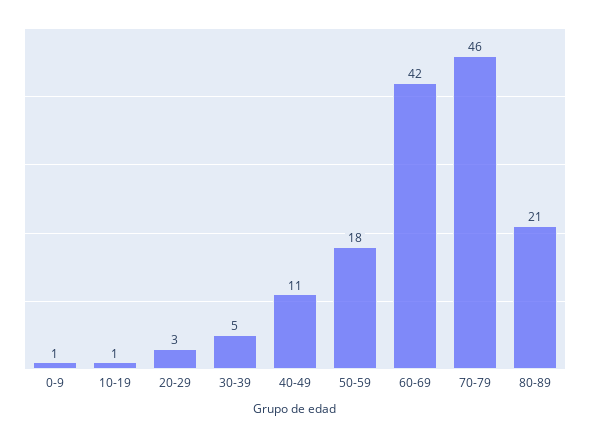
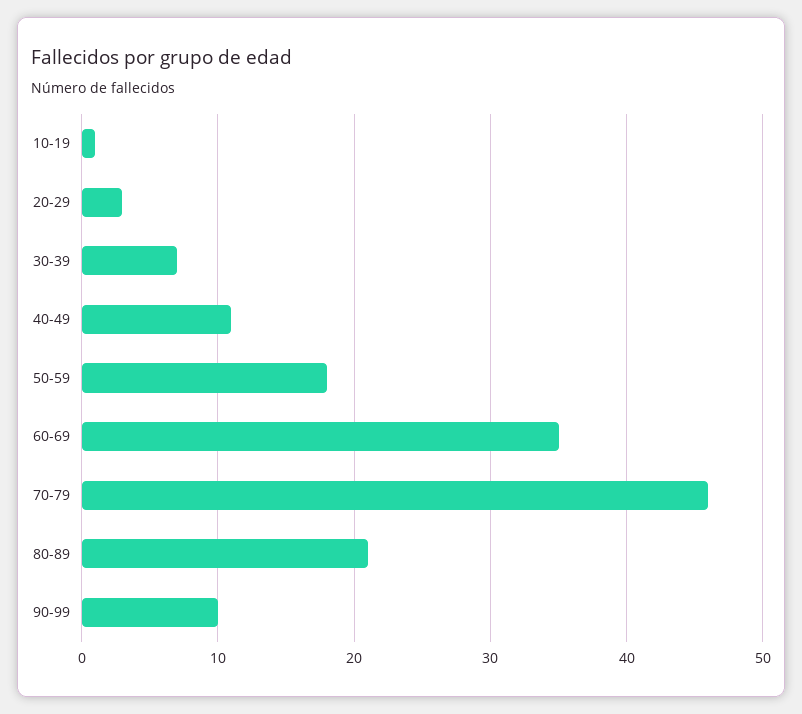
0-9: 1 -> none
30-39: 5 -> 7
60-69: 42 -> 35
90-99: none -> 10

